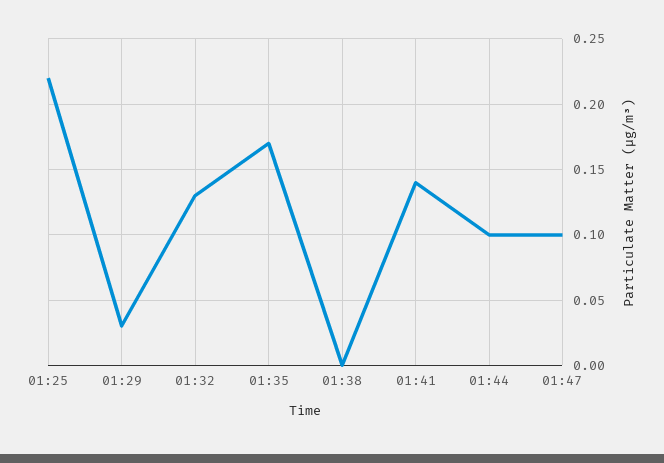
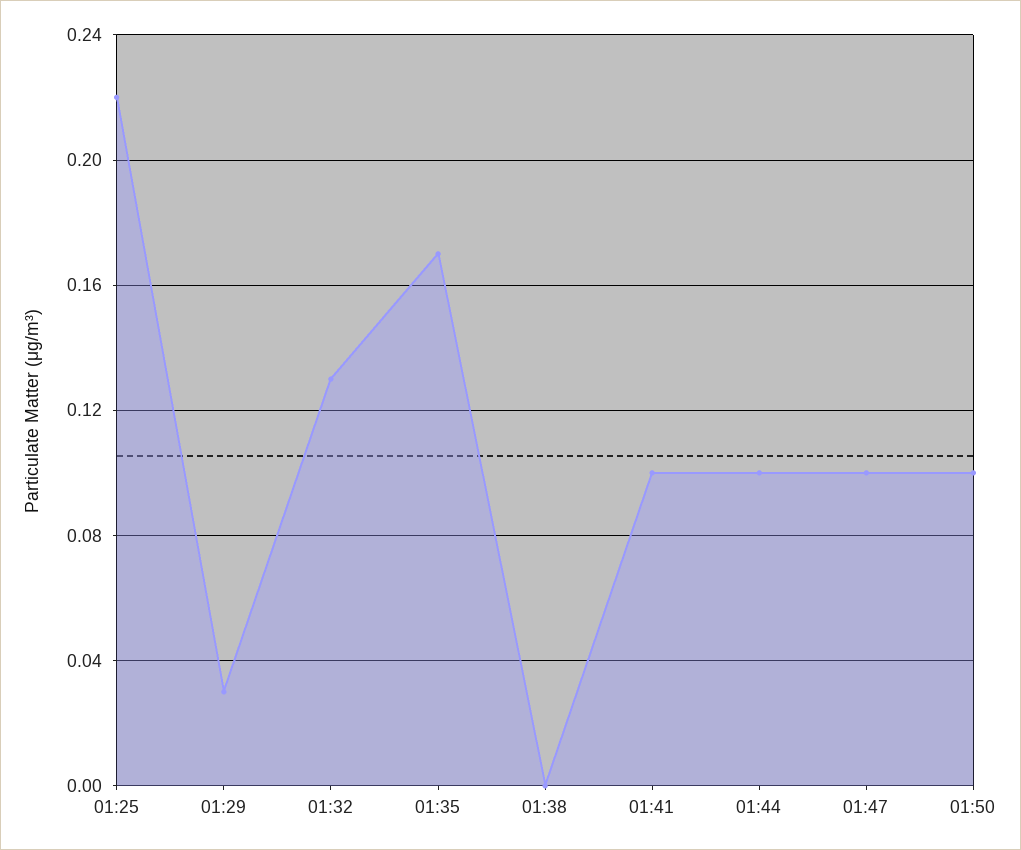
01:41: 0.14 -> 0.1
01:50: none -> 0.1

